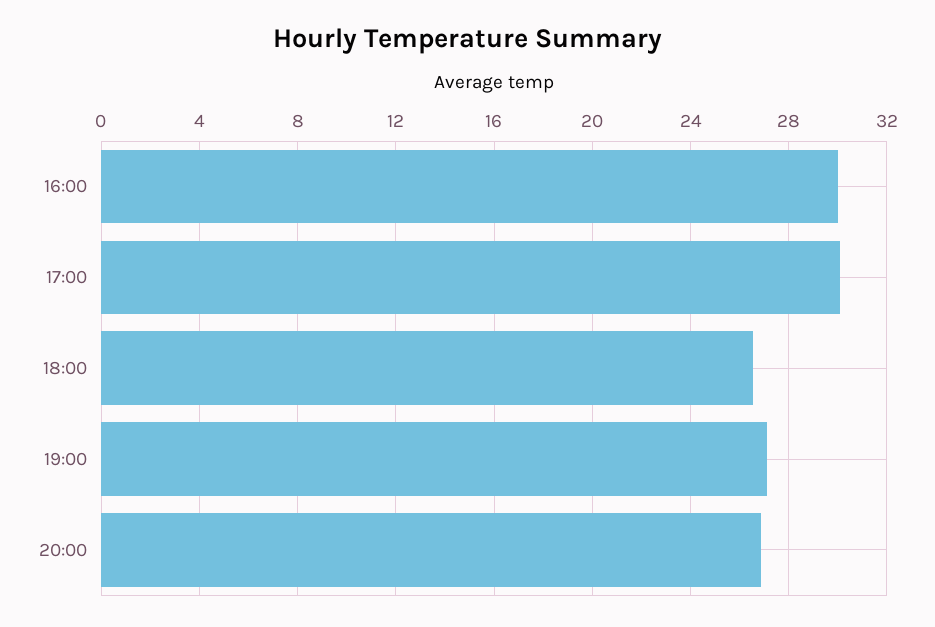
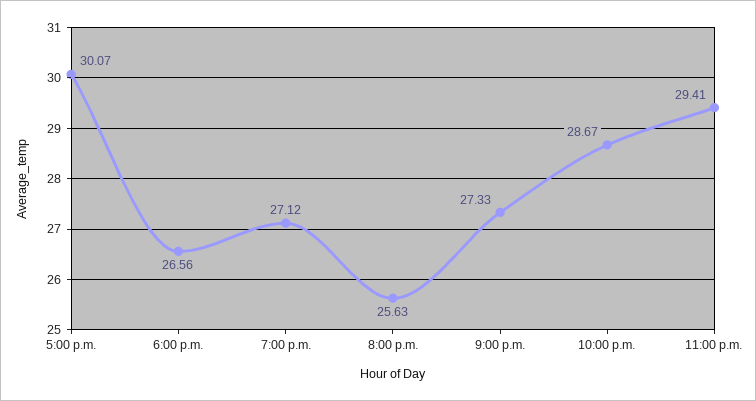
16:00: 30 -> none
20:00: 27 -> 25.63
9:00 p.m.: none -> 27.33
10:00 p.m.: none -> 28.67
11:00 p.m.: none -> 29.41

